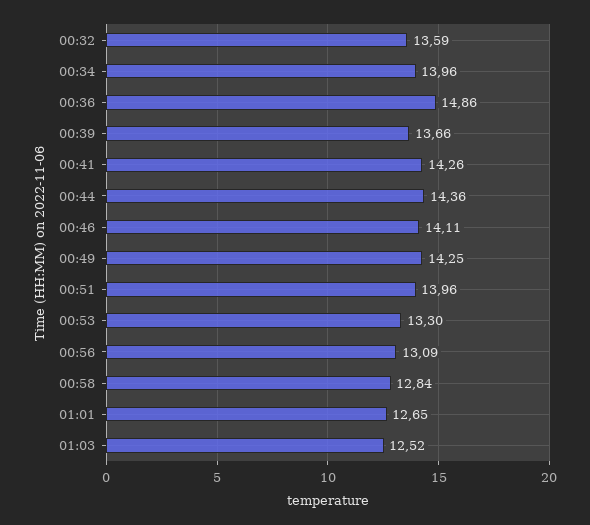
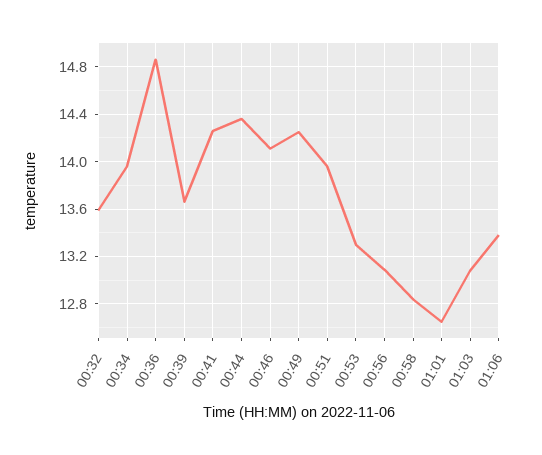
01:03: 12.52 -> 13.1
01:06: none -> 13.4

